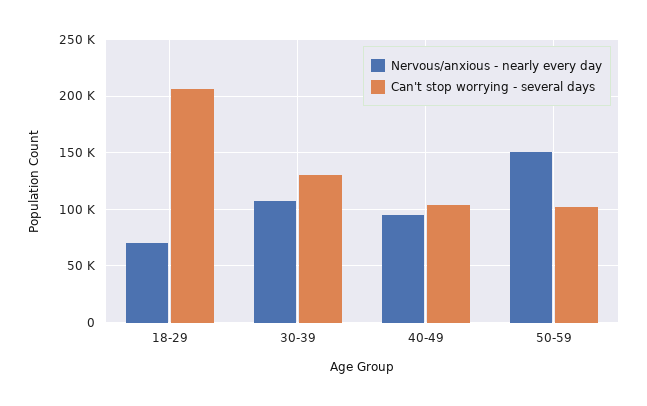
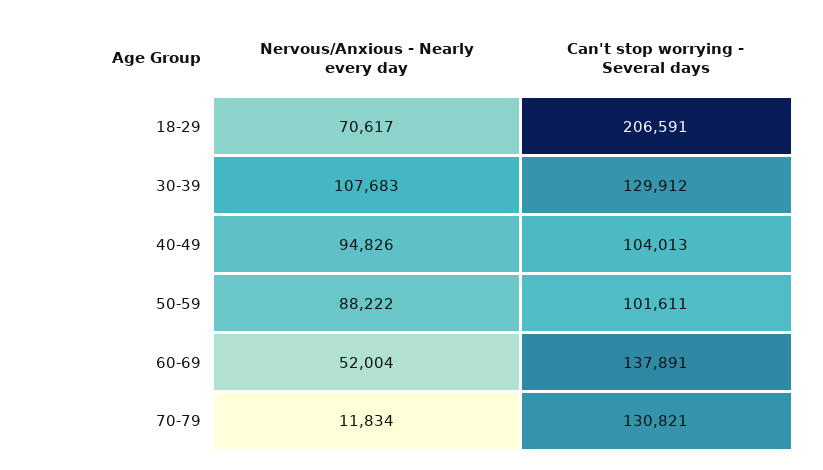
Nervous/anxious - nearly every day, 50-59: 150000 -> 88222
Nervous/anxious - nearly every day, 60-69: none -> 52004
Can't stop worrying - several days, 60-69: none -> 137891
Nervous/anxious - nearly every day, 70-79: none -> 11834
Can't stop worrying - several days, 70-79: none -> 130821

